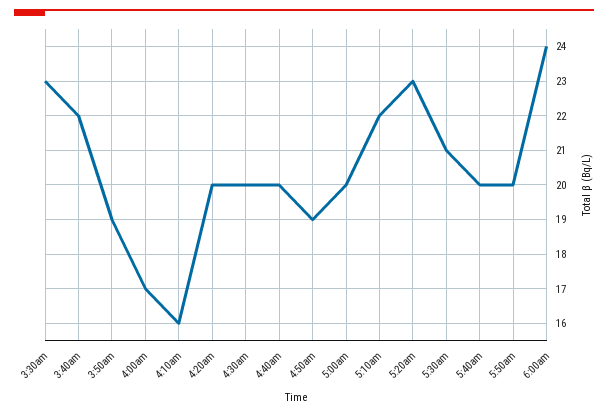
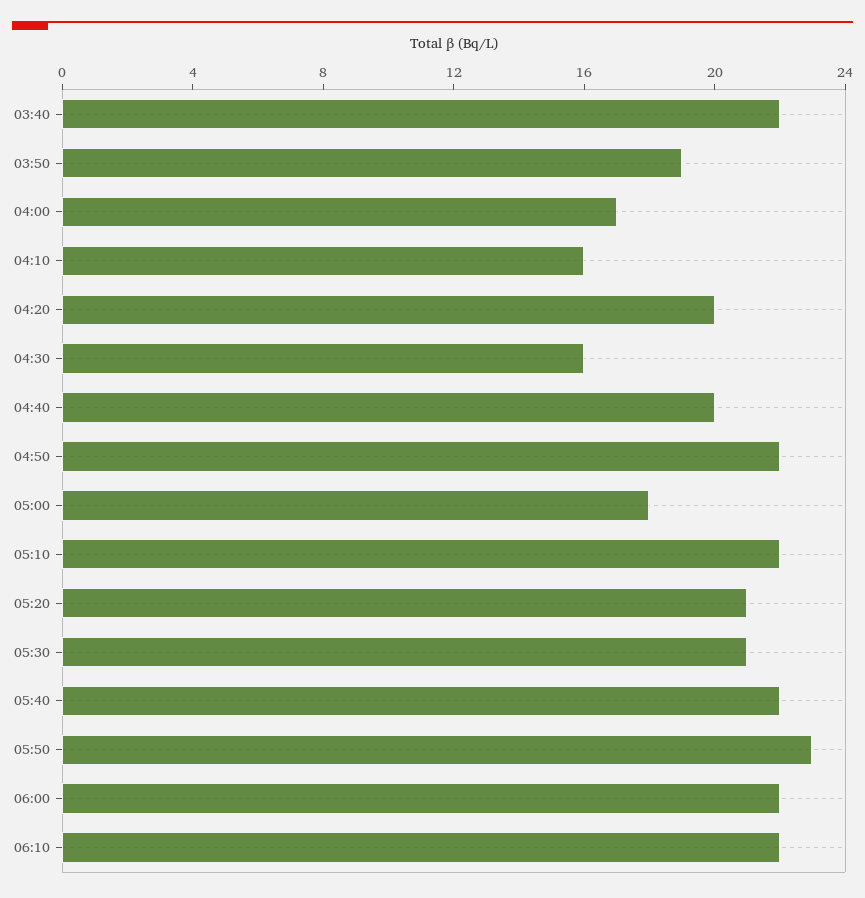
3:30am: 23 -> none
4:30am: 20 -> 16
4:50am: 19 -> 22
5:00am: 20 -> 18
5:20am: 23 -> 21
5:40am: 20 -> 22
5:50am: 20 -> 23
6:00am: 24 -> 22
06:10: none -> 22

